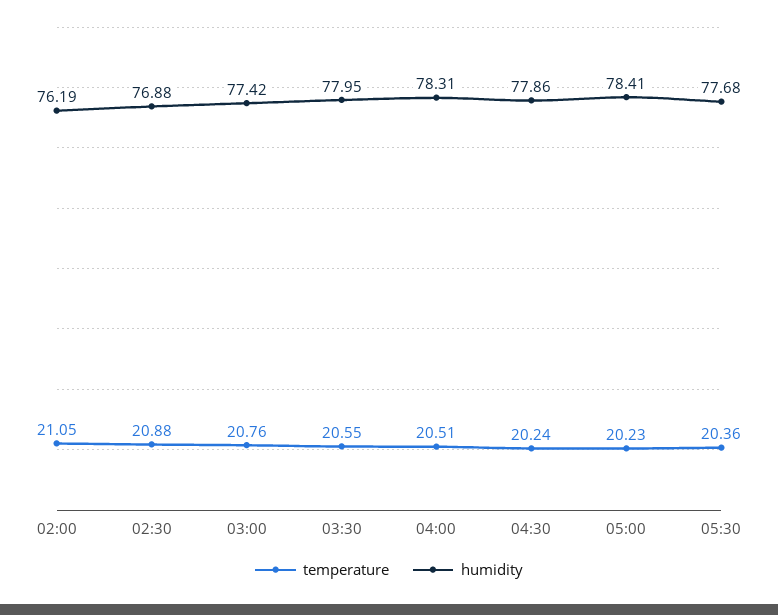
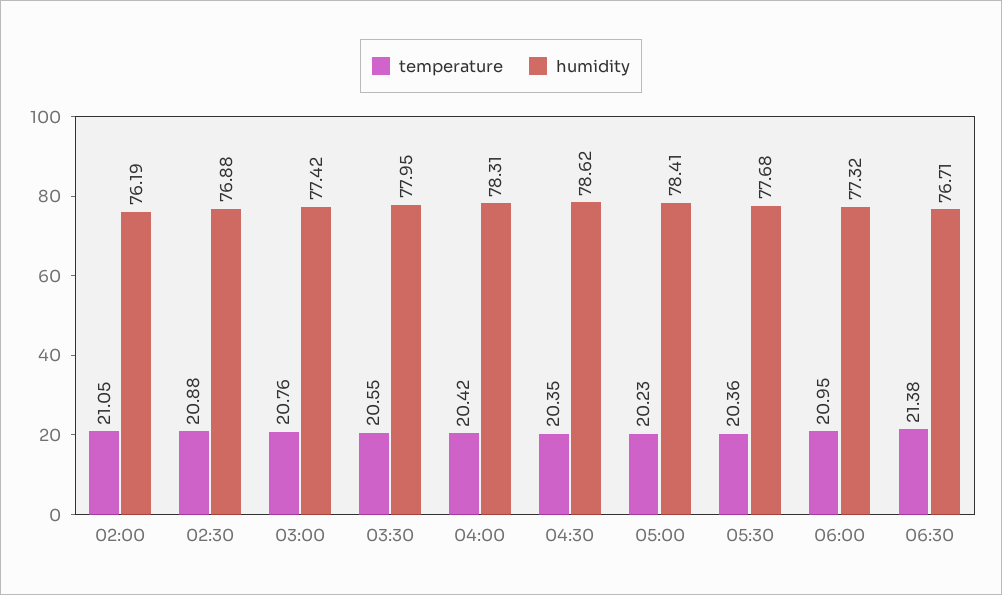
temperature, 04:00: 20.51 -> 20.42
temperature, 04:30: 20.24 -> 20.35
humidity, 04:30: 77.86 -> 78.62
temperature, 06:00: none -> 20.95
humidity, 06:00: none -> 77.32
temperature, 06:30: none -> 21.38
humidity, 06:30: none -> 76.71

